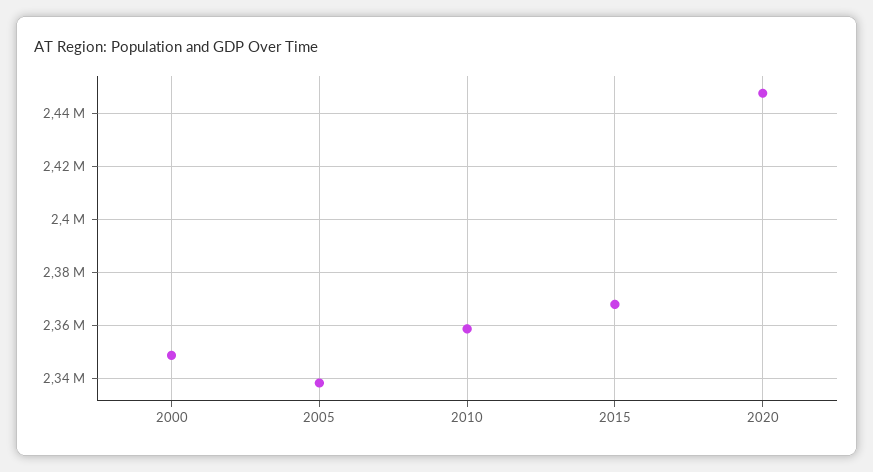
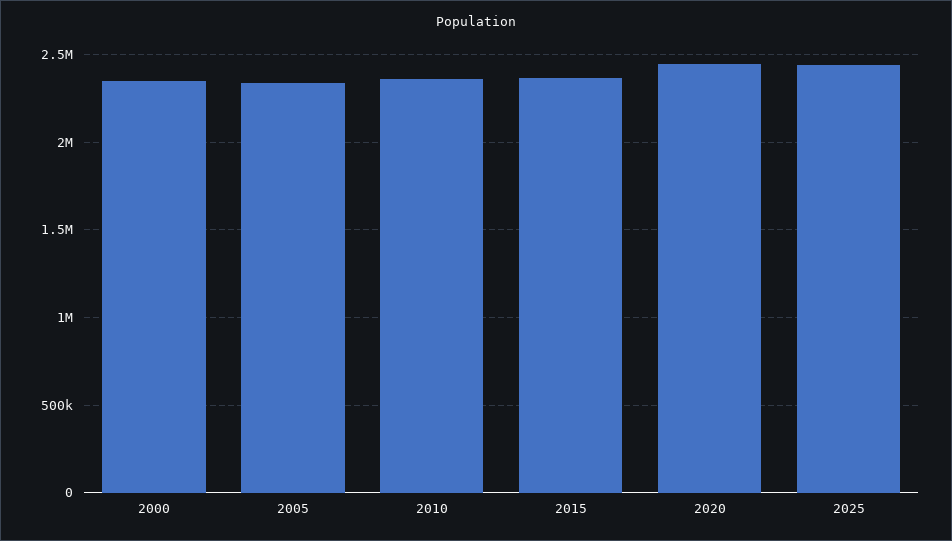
2025: none -> 2450000

